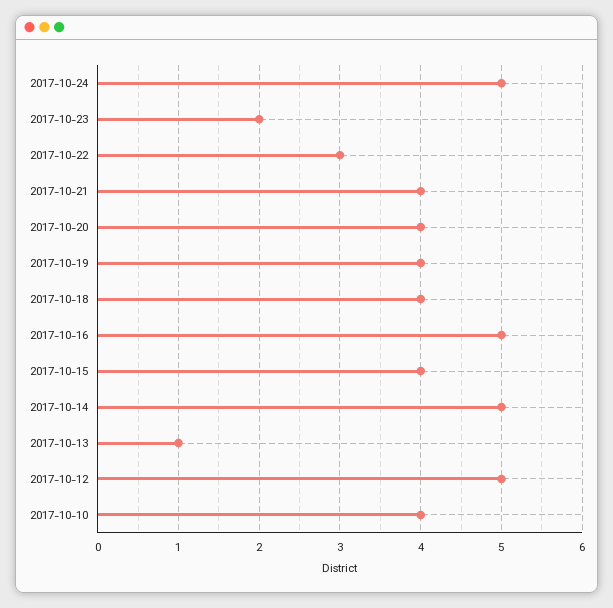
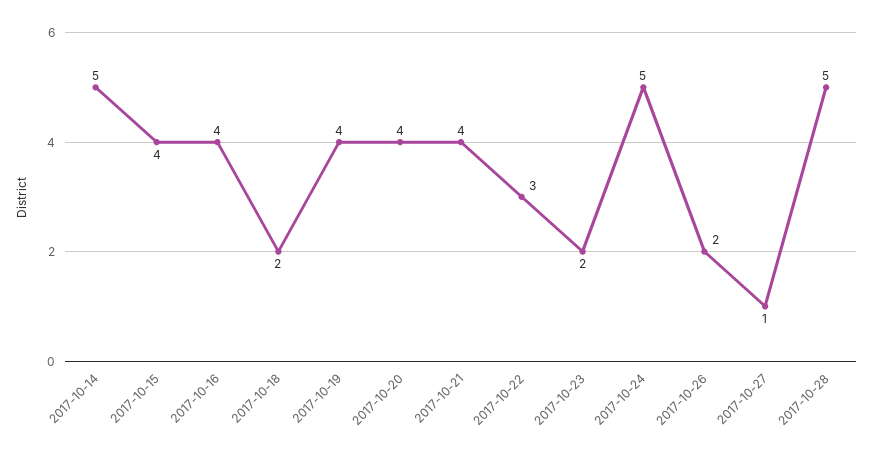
2017-10-18: 4 -> 2
2017-10-16: 5 -> 4
2017-10-13: 1 -> none
2017-10-12: 5 -> none
2017-10-10: 4 -> none
2017-10-26: none -> 2
2017-10-27: none -> 1
2017-10-28: none -> 5

